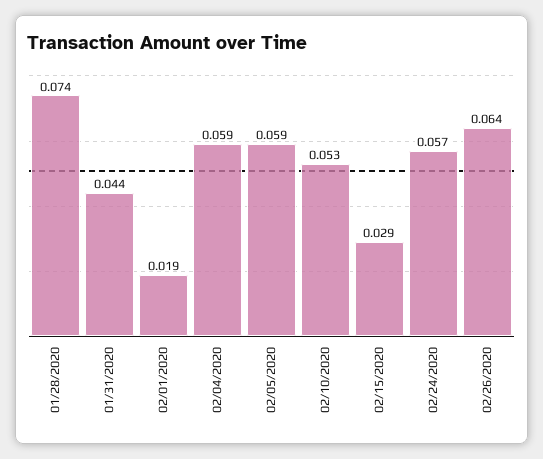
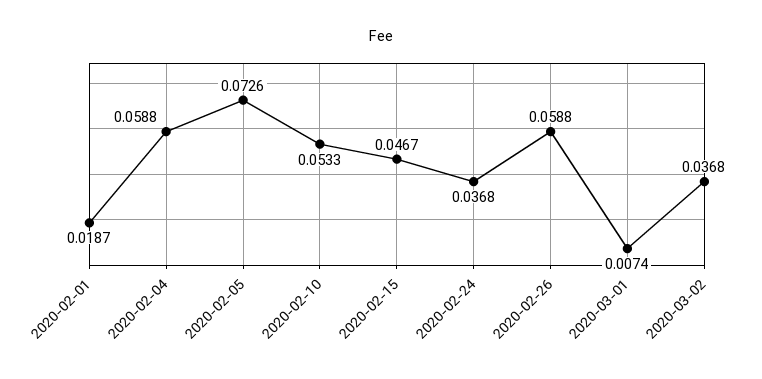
01/28/2020: 0.074 -> none
01/31/2020: 0.044 -> none
02/05/2020: 0.059 -> 0.0726
02/15/2020: 0.029 -> 0.0467
02/24/2020: 0.057 -> 0.0368
02/26/2020: 0.064 -> 0.0588
2020-03-01: none -> 0.0074
2020-03-02: none -> 0.0368

